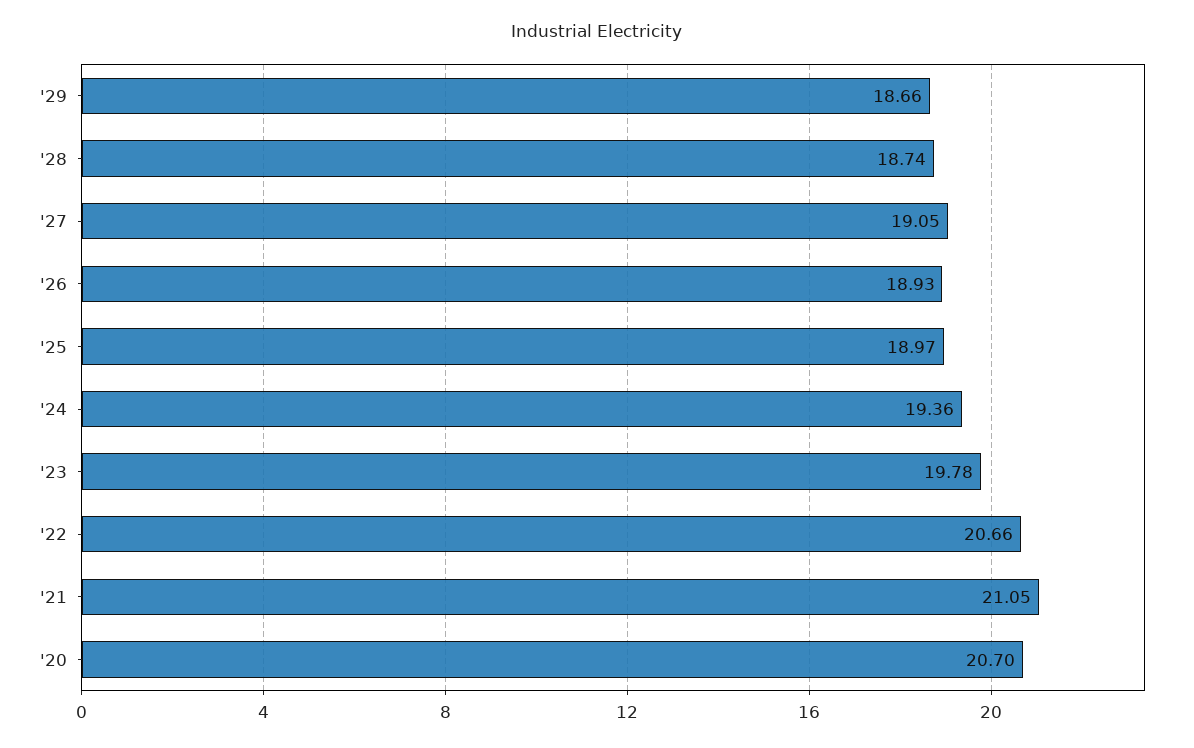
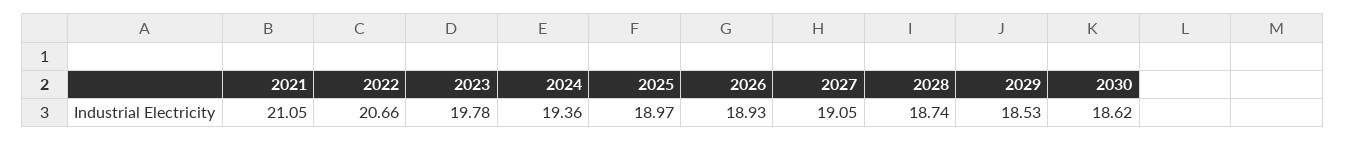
'29: 18.66 -> 18.53
'20: 20.7 -> none
2030: none -> 18.62

